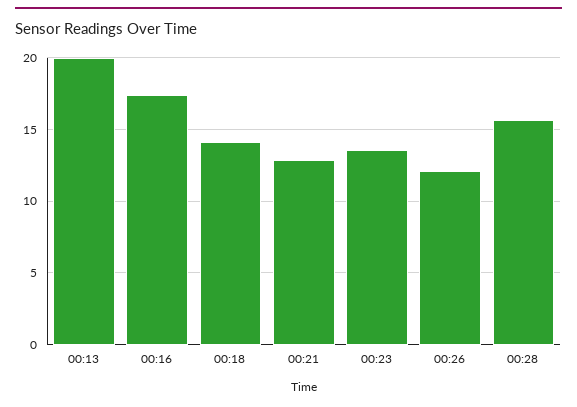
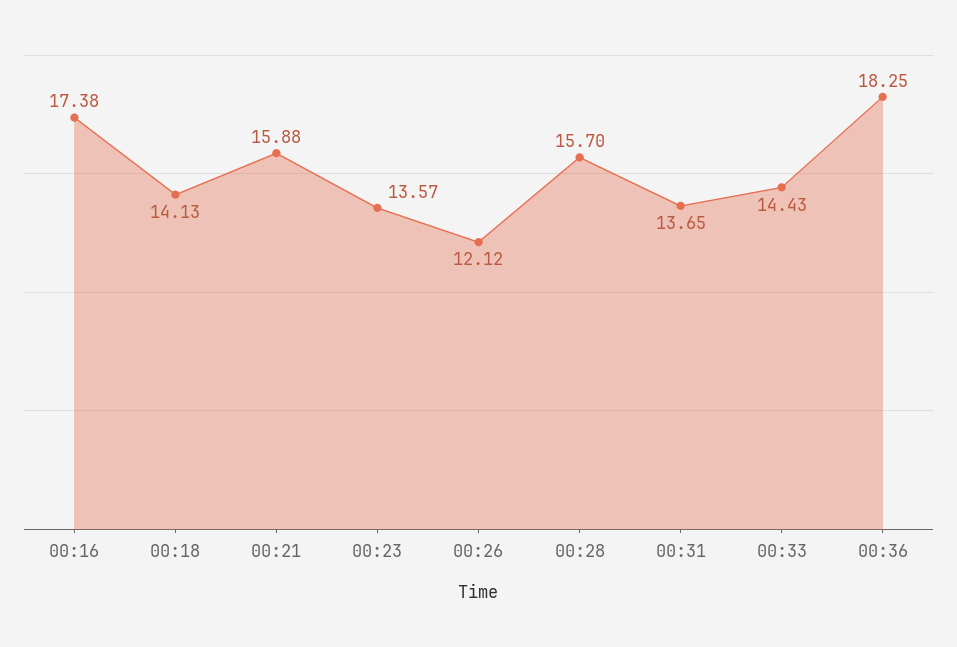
00:13: 20 -> none
00:21: 13 -> 15.88
00:31: none -> 13.65
00:33: none -> 14.43
00:36: none -> 18.25

